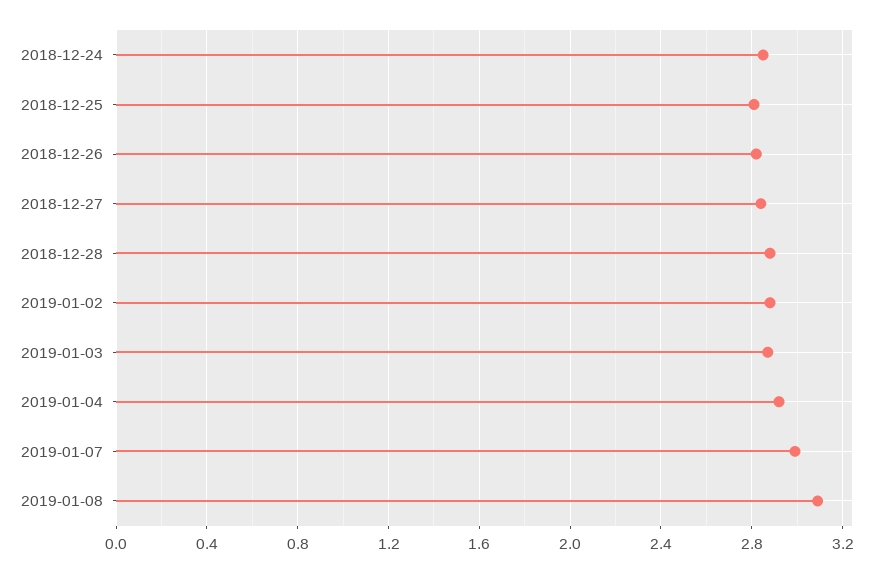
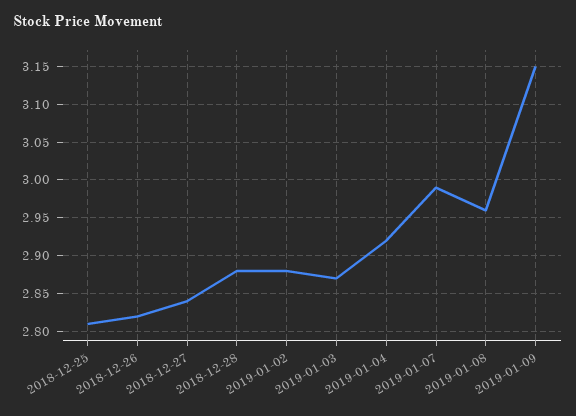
2018-12-24: 2.85 -> none
2019-01-08: 3.1 -> 2.96
2019-01-09: none -> 3.15

